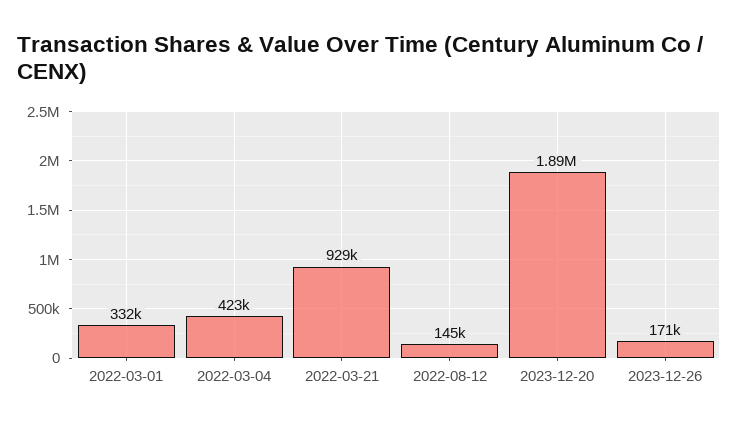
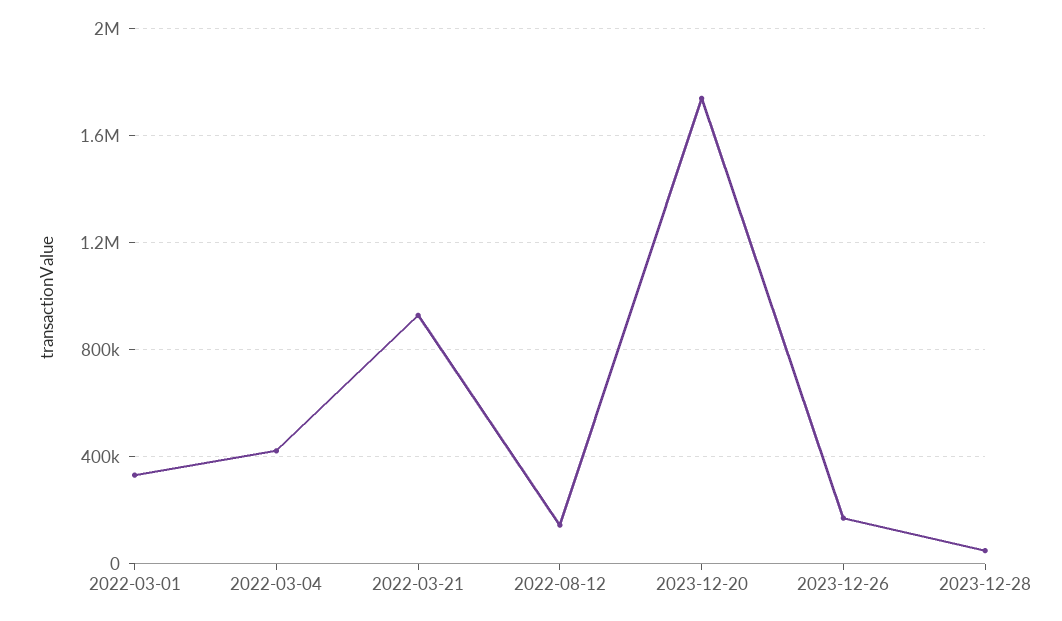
2023-12-20: 1890000 -> 1750000
2023-12-28: none -> 50000

